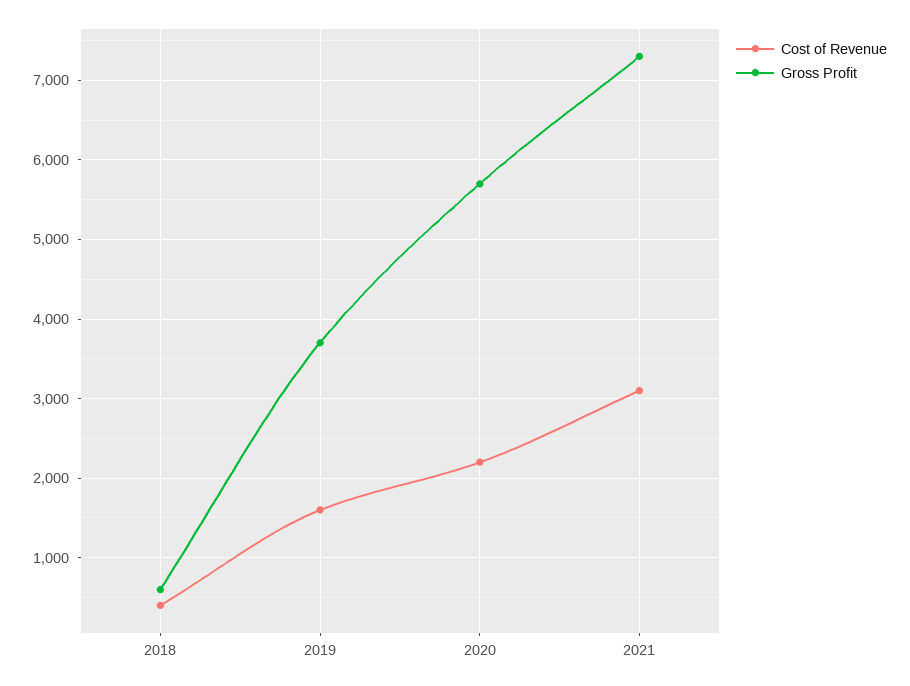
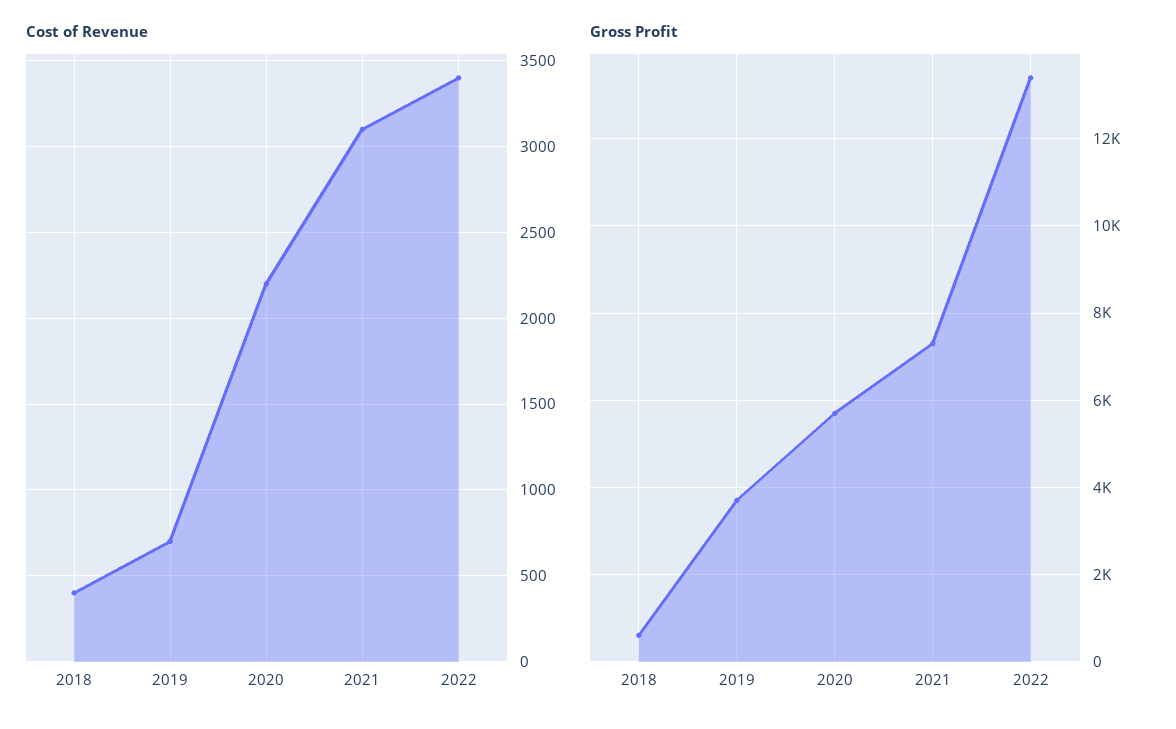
Cost of Revenue, 2019: 1600 -> 700
Cost of Revenue, 2022: none -> 3400
Gross Profit, 2022: none -> 13400

